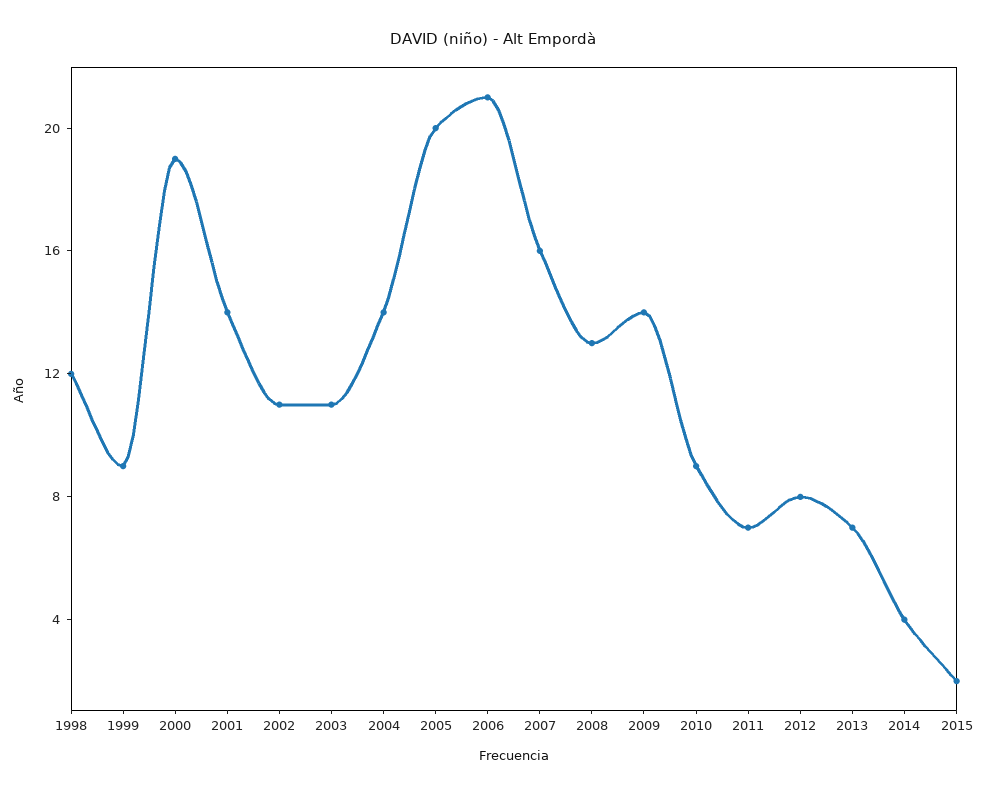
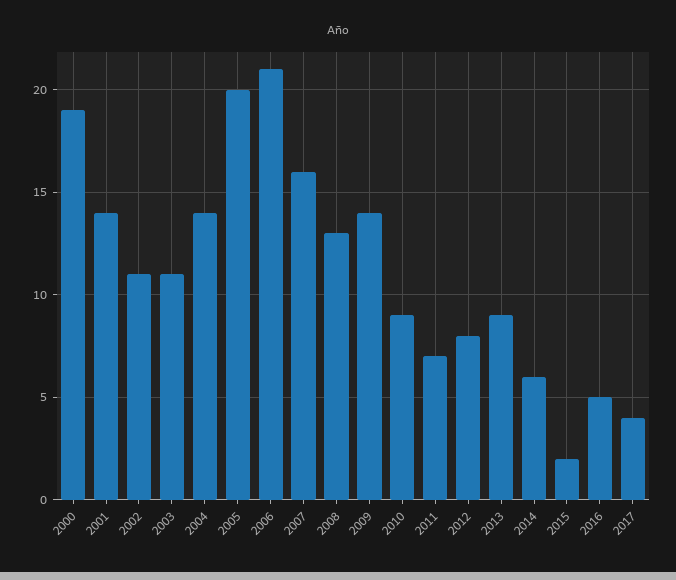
1998: 12 -> none
1999: 9 -> none
2013: 7 -> 9
2014: 4 -> 6
2016: none -> 5
2017: none -> 4

